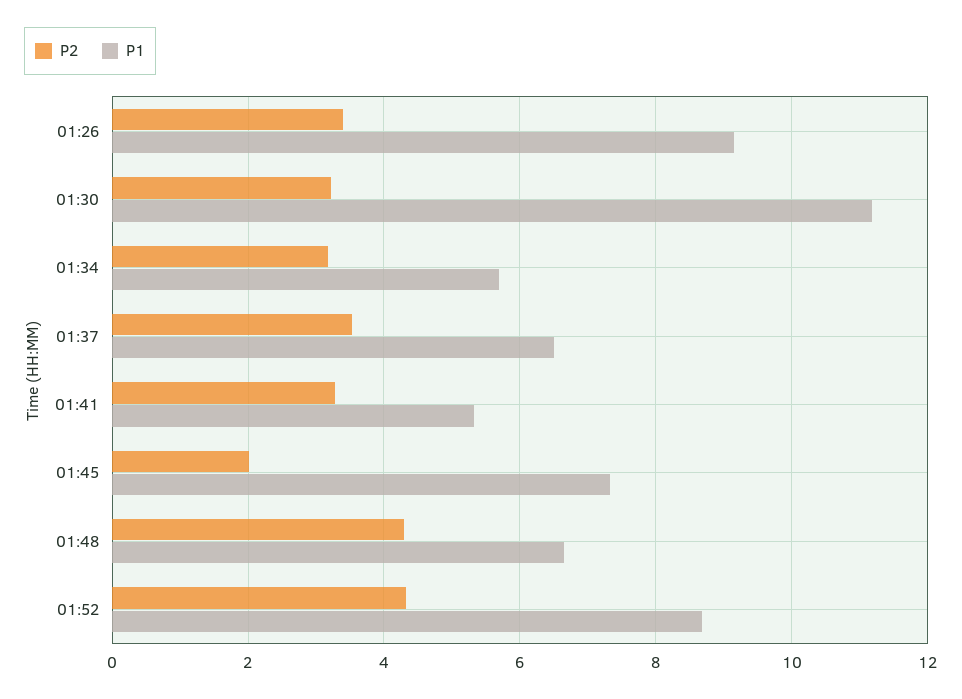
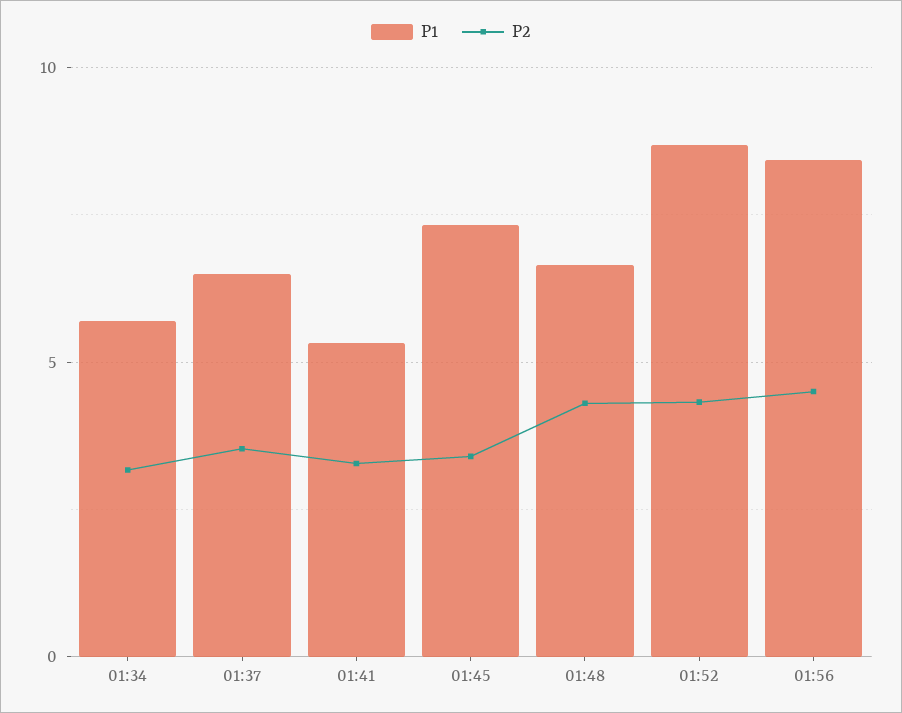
P2, 01:26: 3.4 -> none
P1, 01:26: 9.2 -> none
P2, 01:30: 3.2 -> none
P1, 01:30: 11.2 -> none
P2, 01:45: 2 -> 3.5
P1, 01:56: none -> 8.5
P2, 01:56: none -> 4.5

